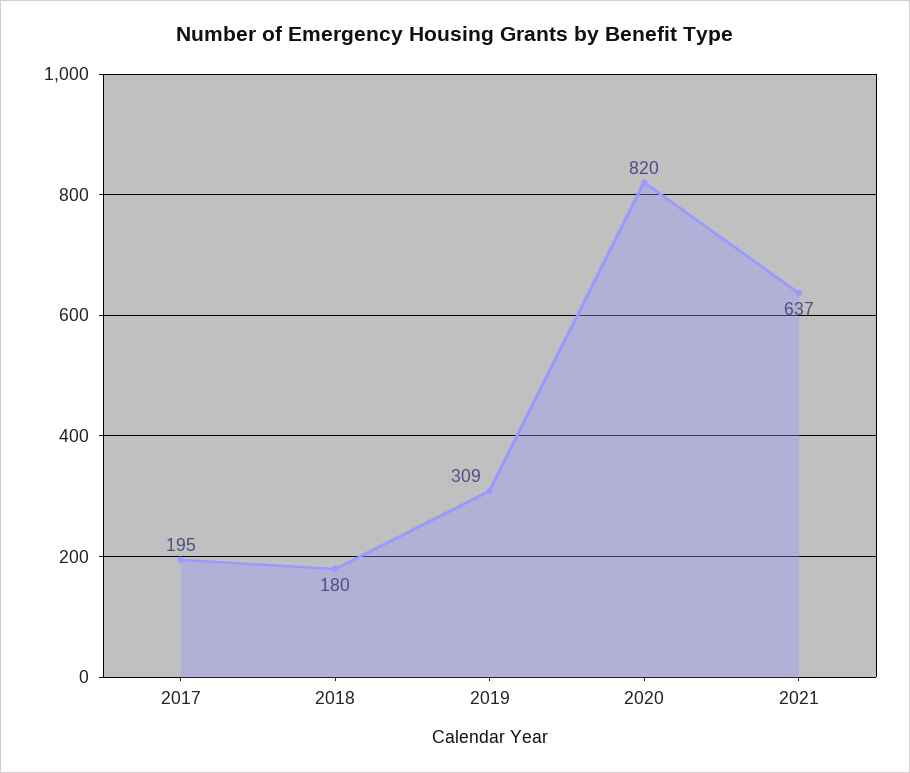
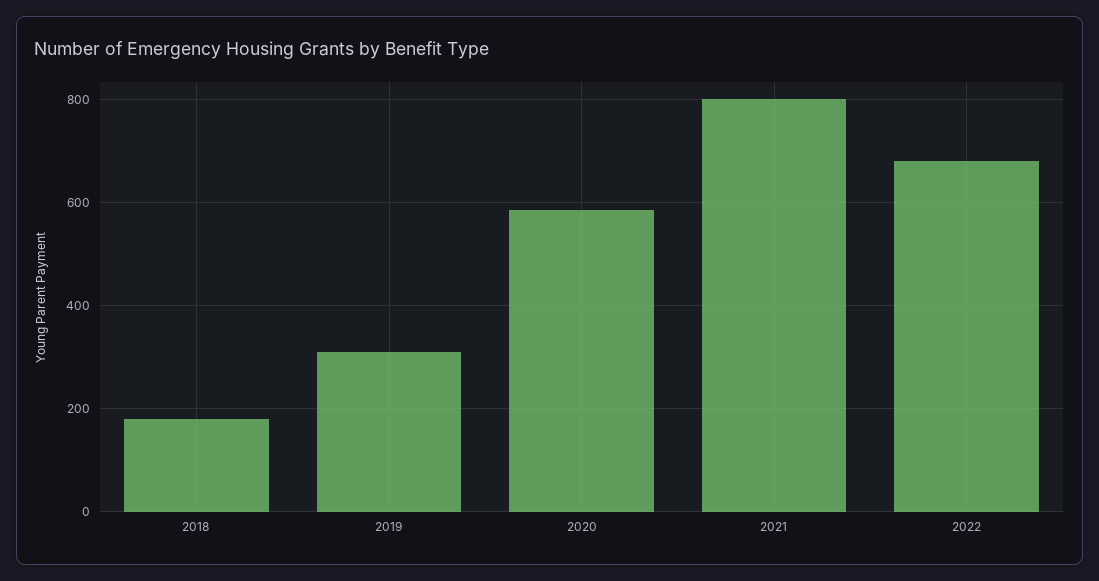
2017: 195 -> none
2020: 820 -> 580
2021: 637 -> 800
2022: none -> 680

